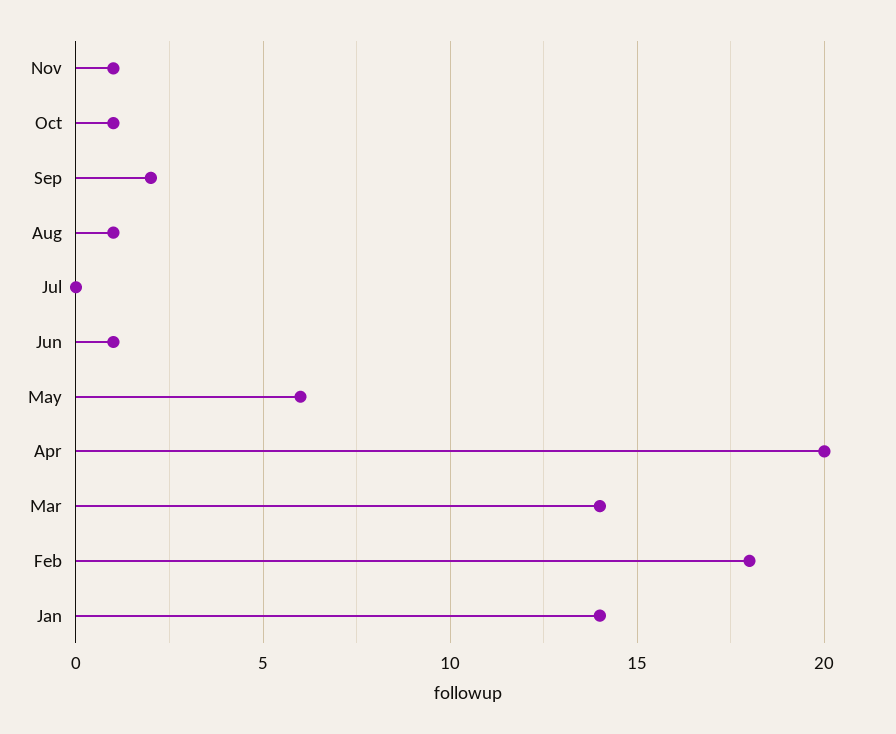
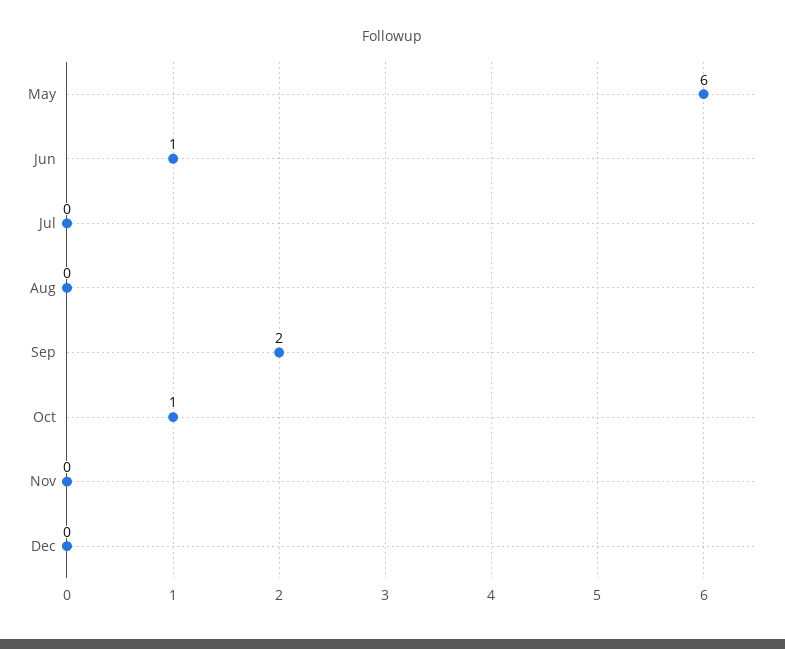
Nov: 1 -> 0
Aug: 1 -> 0
Apr: 20 -> none
Mar: 14 -> none
Feb: 18 -> none
Jan: 14 -> none
Dec: none -> 0

